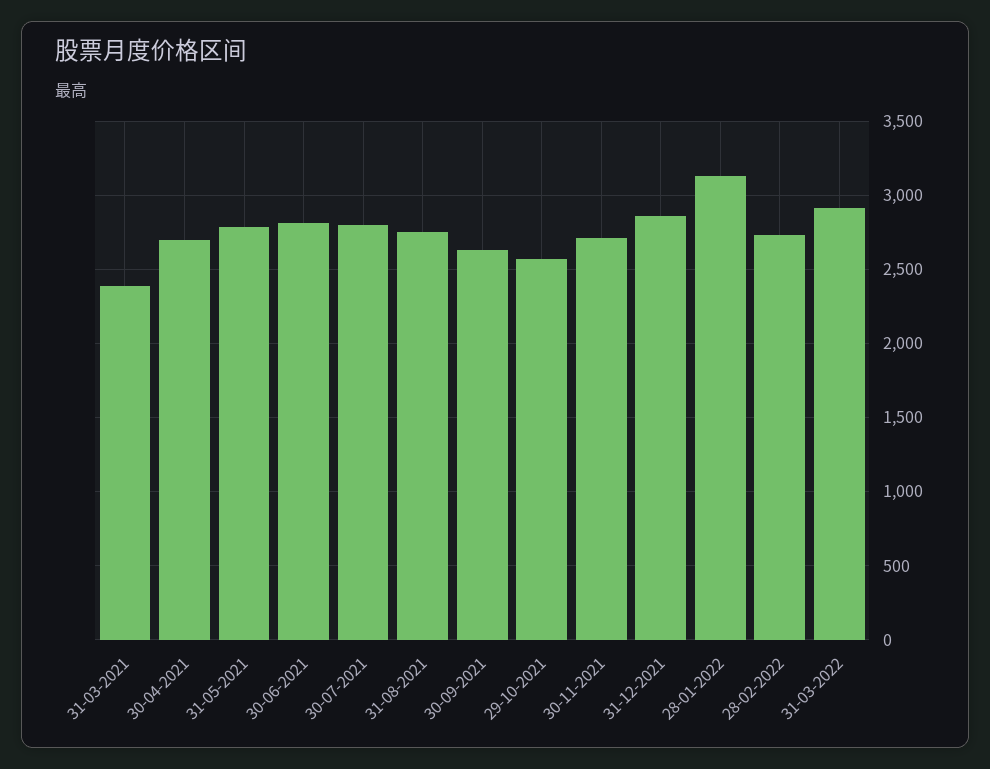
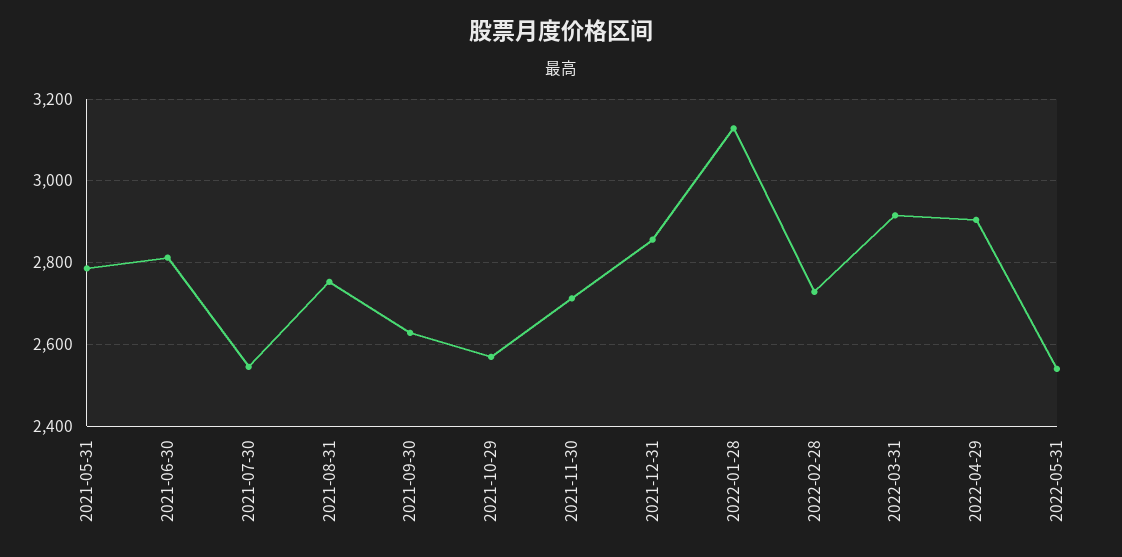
31-03-2021: 2400 -> none
30-04-2021: 2700 -> none
30-07-2021: 2800 -> 2540
2022-04-29: none -> 2900
2022-05-31: none -> 2540

